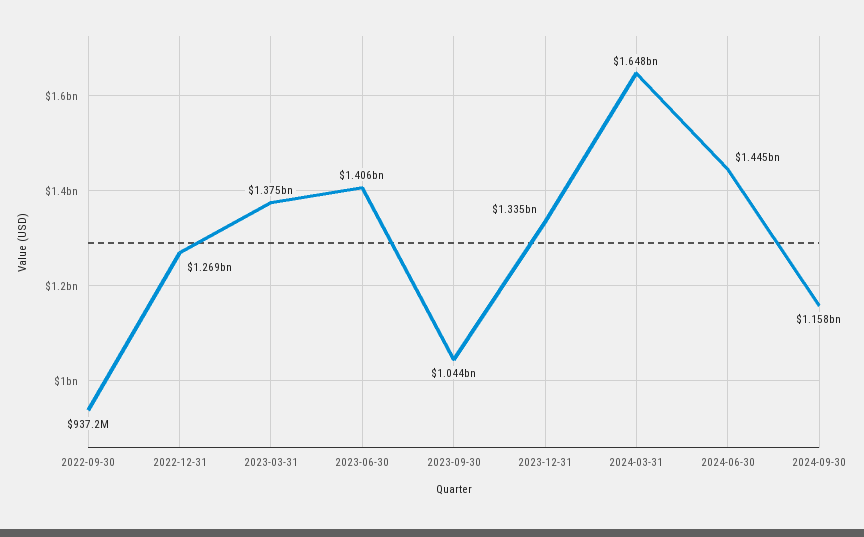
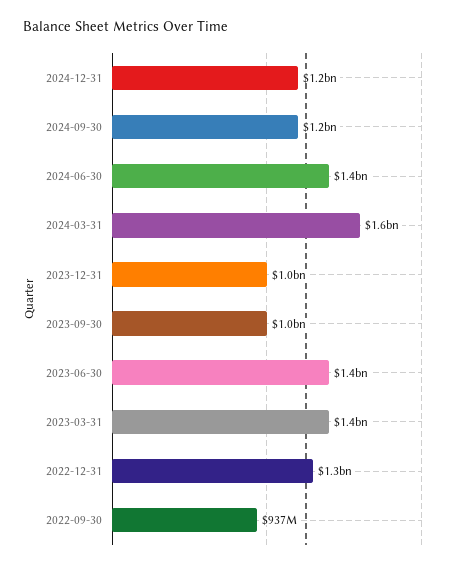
2023-12-31: 1335000000 -> 1000000000
2024-12-31: none -> 1200000000

